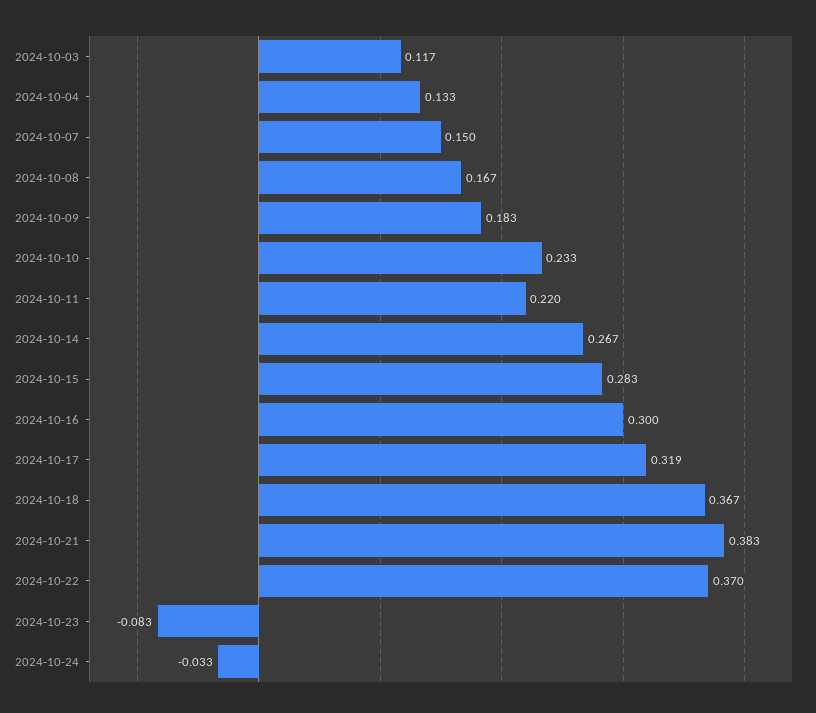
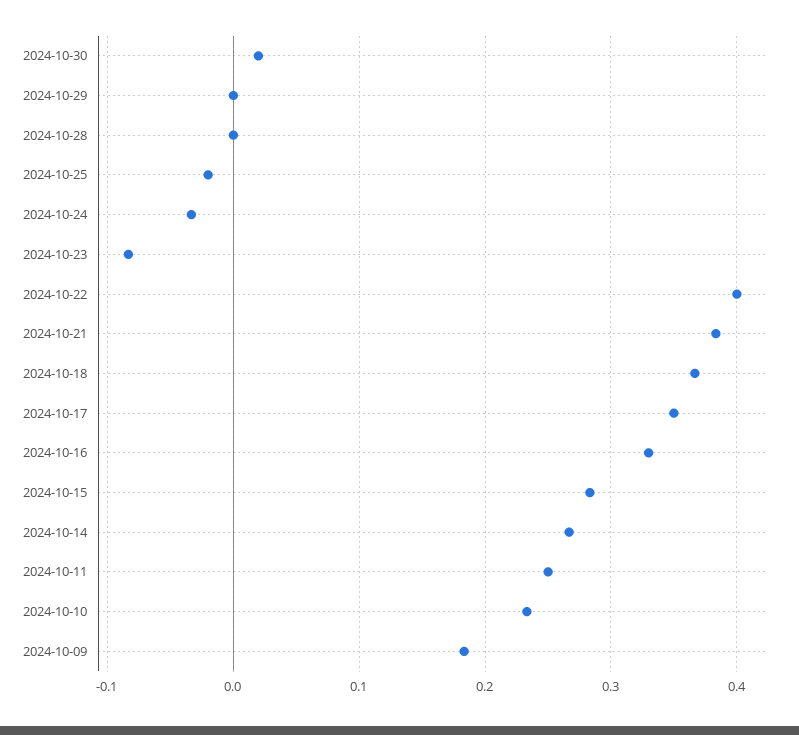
2024-10-03: 0.117 -> none
2024-10-04: 0.133 -> none
2024-10-07: 0.15 -> none
2024-10-08: 0.167 -> none
2024-10-11: 0.22 -> 0.25
2024-10-16: 0.3 -> 0.33
2024-10-17: 0.319 -> 0.35
2024-10-22: 0.37 -> 0.4
2024-10-30: none -> 0.02
2024-10-29: none -> 0
2024-10-28: none -> 0
2024-10-25: none -> -0.02

